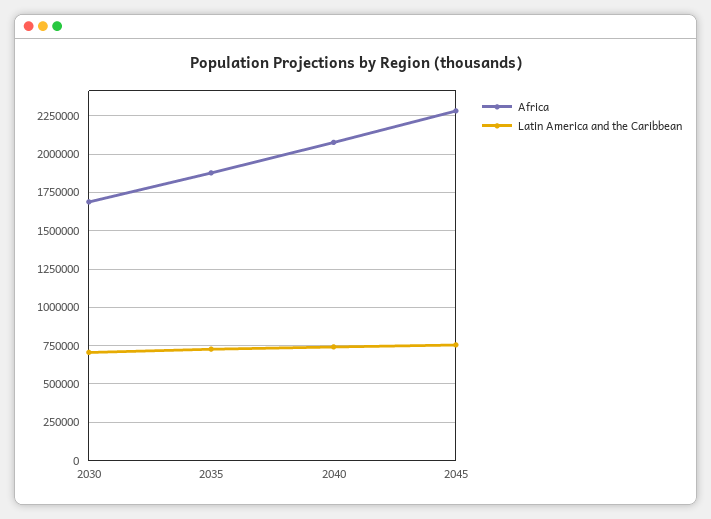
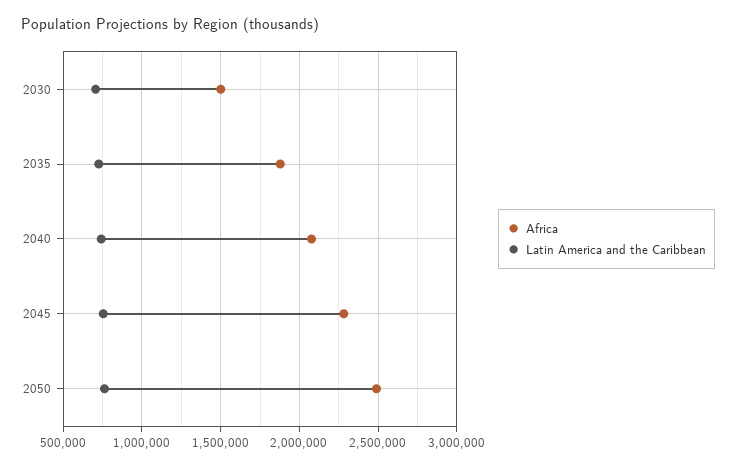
Africa, 2030: 1700000 -> 1500000
Africa, 2050: none -> 2500000
Latin America and the Caribbean, 2050: none -> 750000

